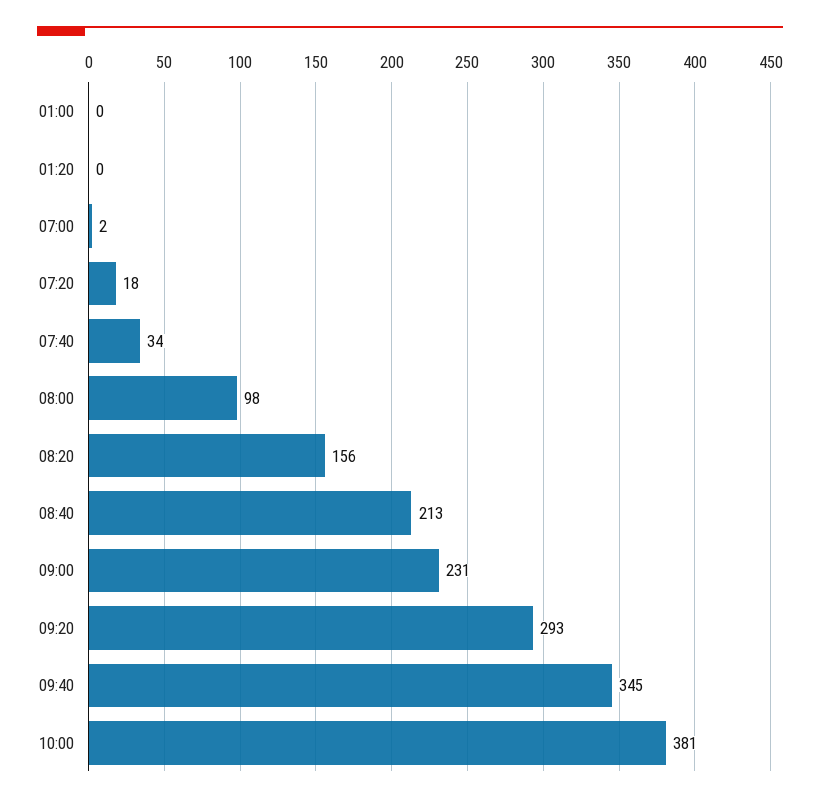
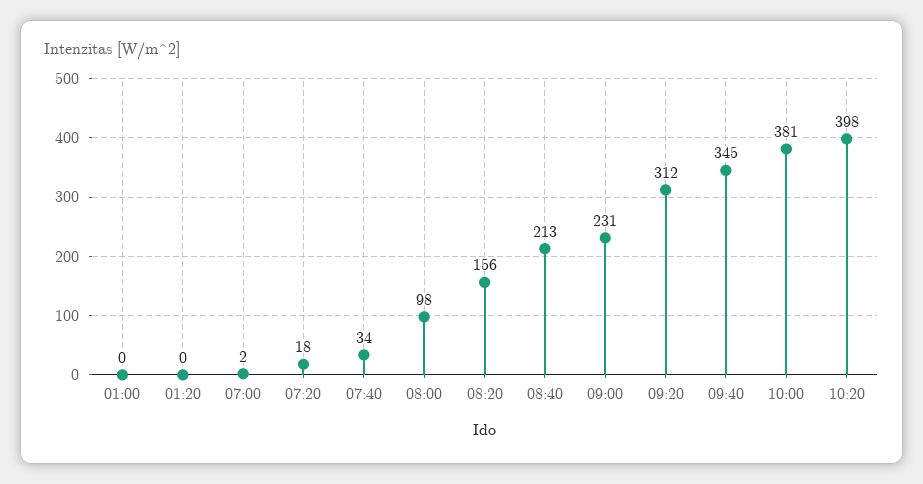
09:20: 293 -> 312
10:20: none -> 398

